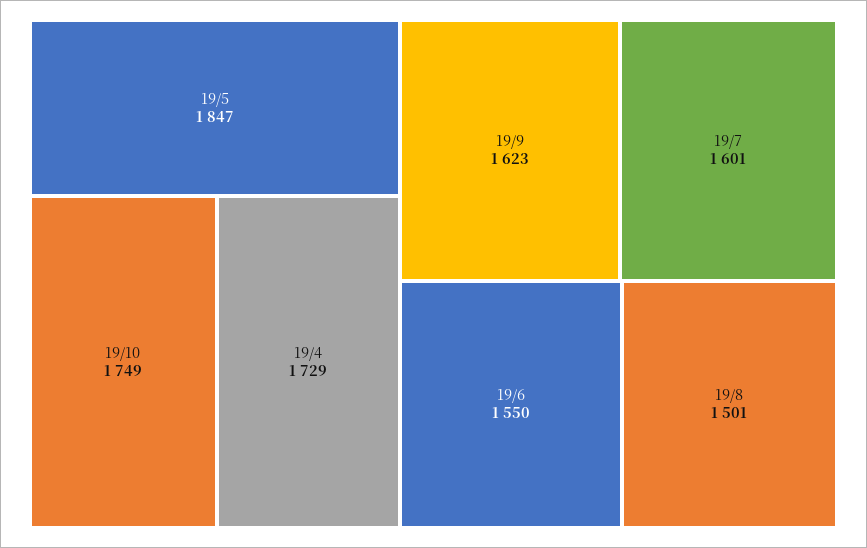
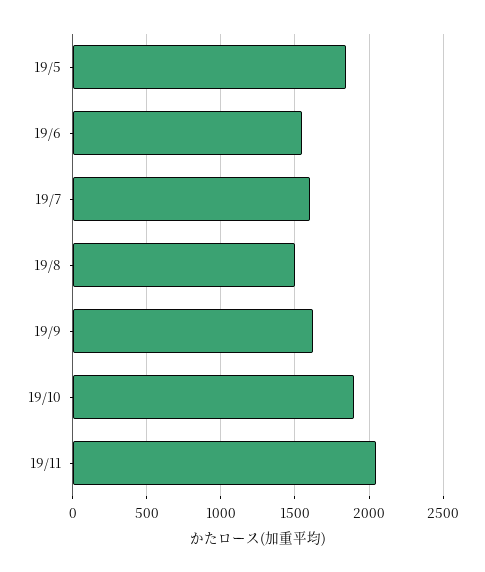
19/10: 1749 -> 1900
19/4: 1729 -> none
19/11: none -> 2050

